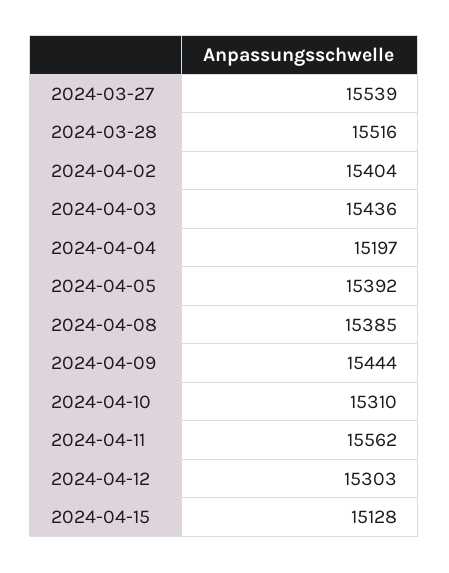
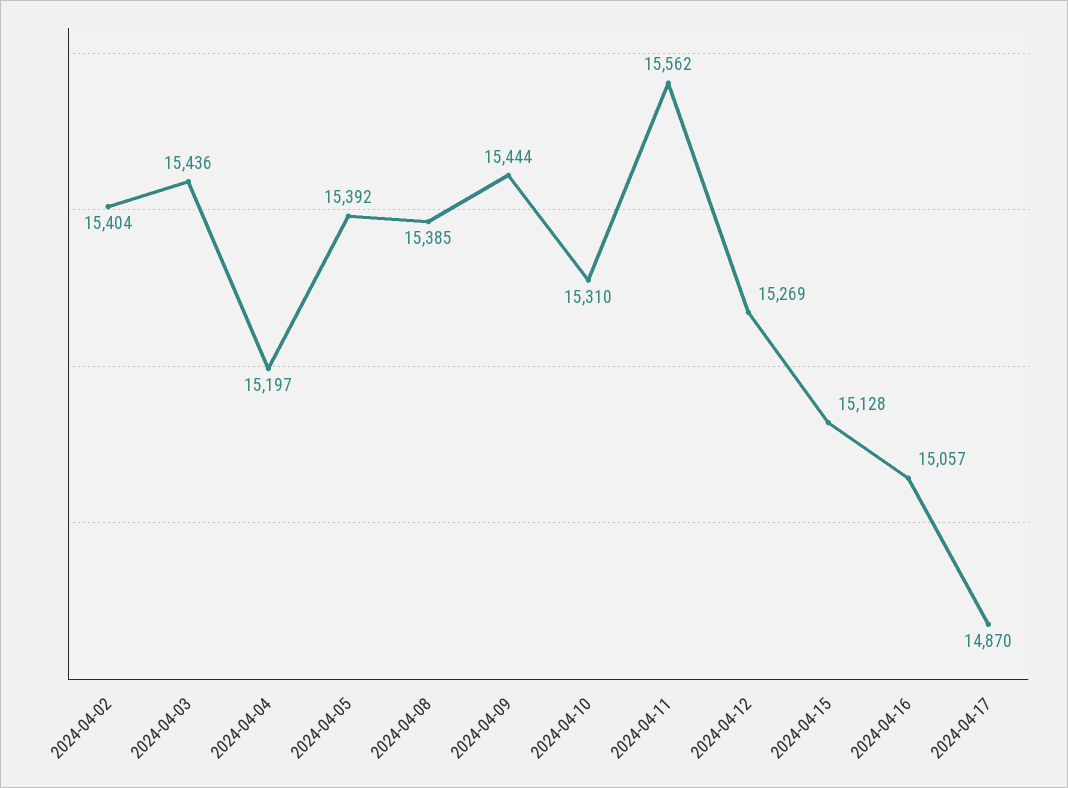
2024-03-27: 15539 -> none
2024-03-28: 15516 -> none
2024-04-12: 15303 -> 15269
2024-04-16: none -> 15057
2024-04-17: none -> 14870

